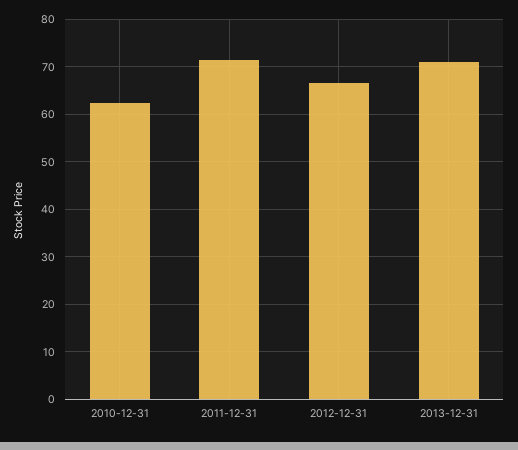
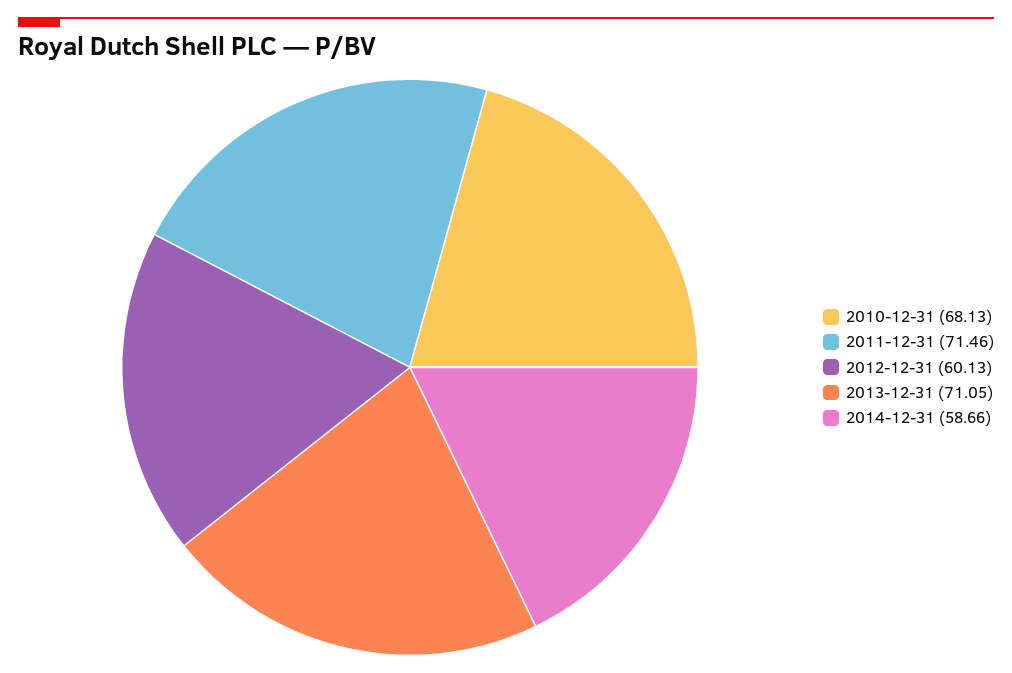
2010-12-31: 62 -> 68.13
2012-12-31: 66 -> 60.13
2014-12-31: none -> 58.66

